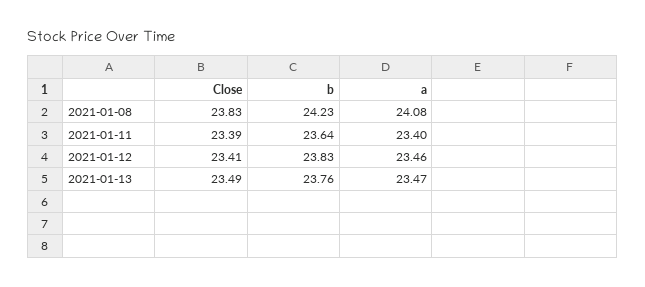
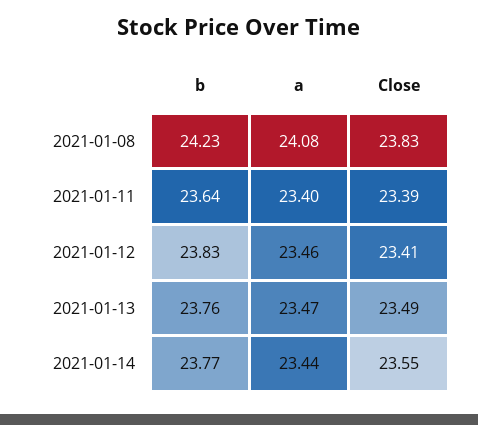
b, 2021-01-14: none -> 23.77
a, 2021-01-14: none -> 23.44
Close, 2021-01-14: none -> 23.55

